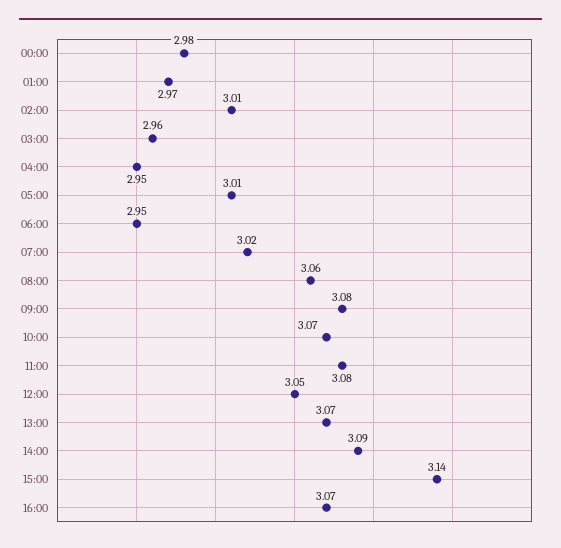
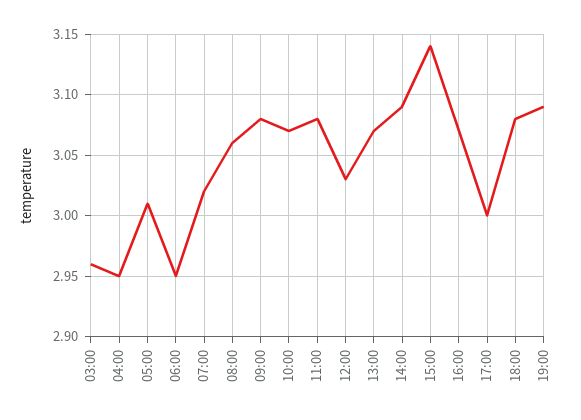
00:00: 2.98 -> none
01:00: 2.97 -> none
02:00: 3.01 -> none
12:00: 3.05 -> 3.03
17:00: none -> 3
18:00: none -> 3.08
19:00: none -> 3.09

